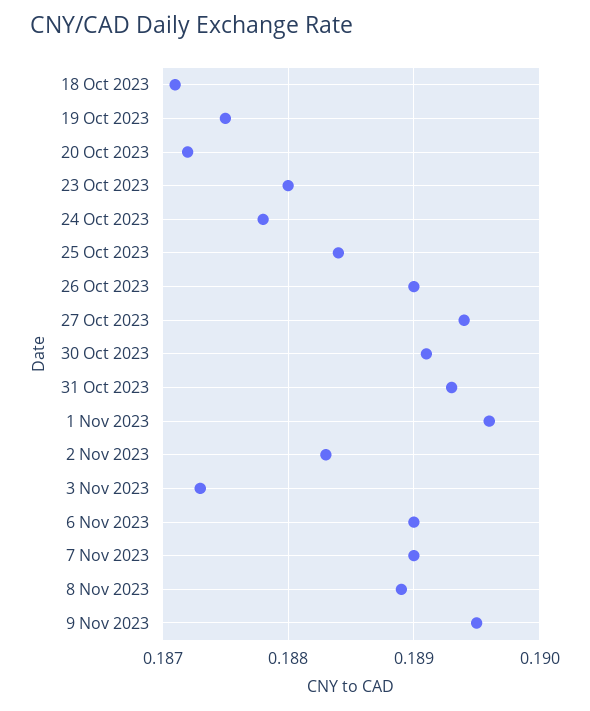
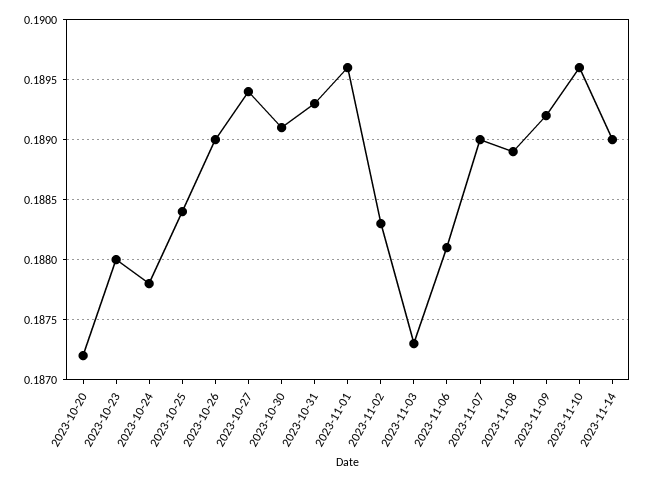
18 Oct 2023: 0.1871 -> none
19 Oct 2023: 0.1875 -> none
6 Nov 2023: 0.189 -> 0.1881
9 Nov 2023: 0.1895 -> 0.1892
2023-11-10: none -> 0.1896
2023-11-14: none -> 0.189

